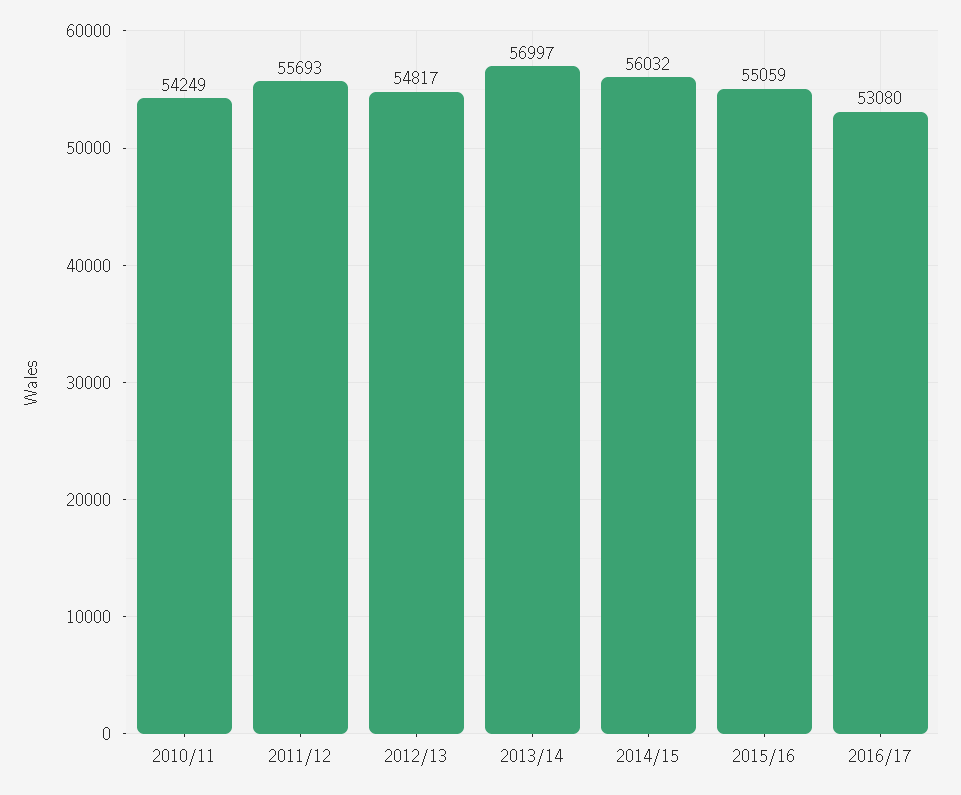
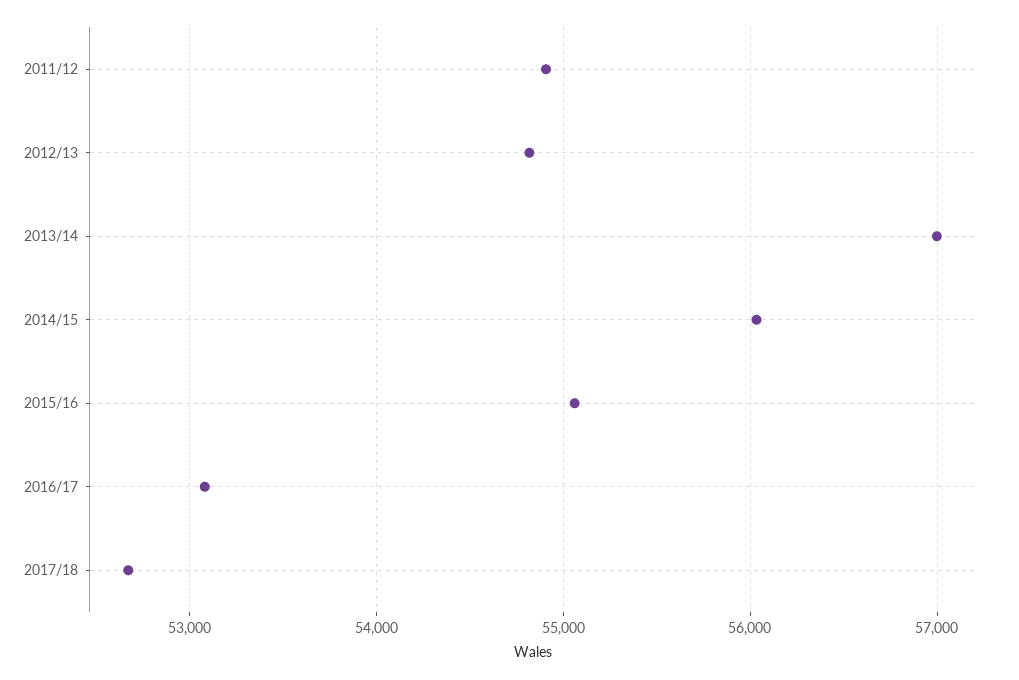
2010/11: 54249 -> none
2011/12: 55693 -> 54900
2017/18: none -> 52700

